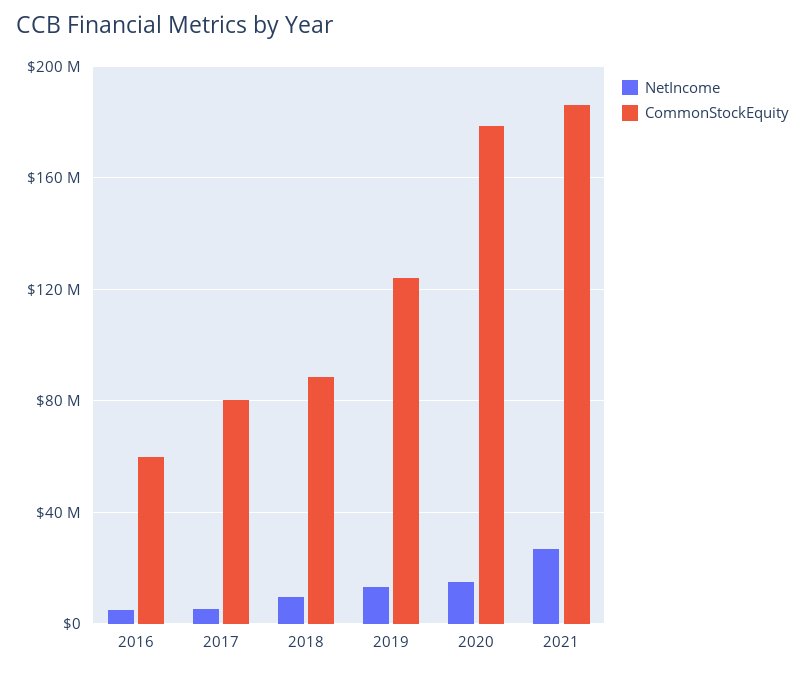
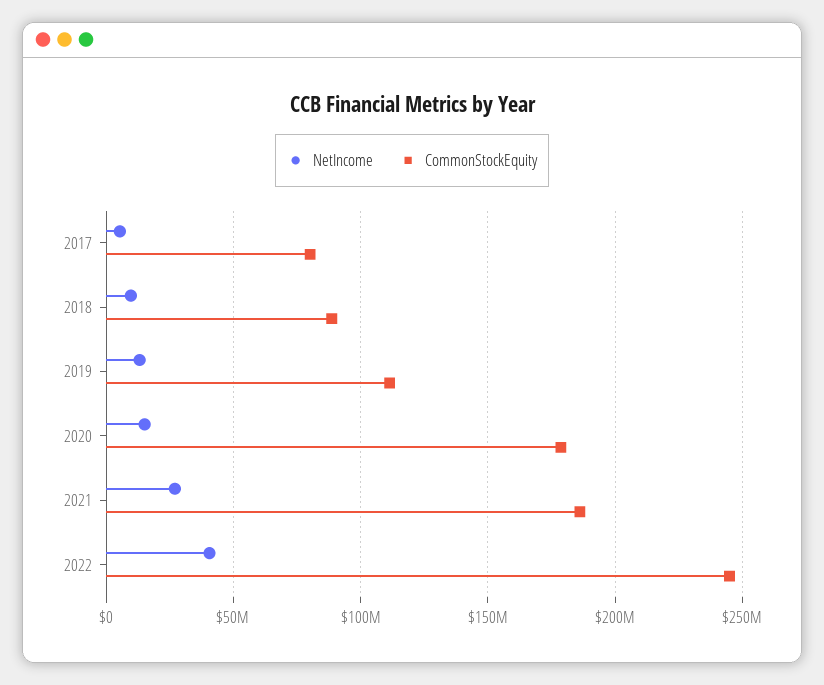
NetIncome, 2016: 5000000 -> none
CommonStockEquity, 2016: 60000000 -> none
CommonStockEquity, 2019: 125000000 -> 110000000
NetIncome, 2022: none -> 40000000
CommonStockEquity, 2022: none -> 245000000

